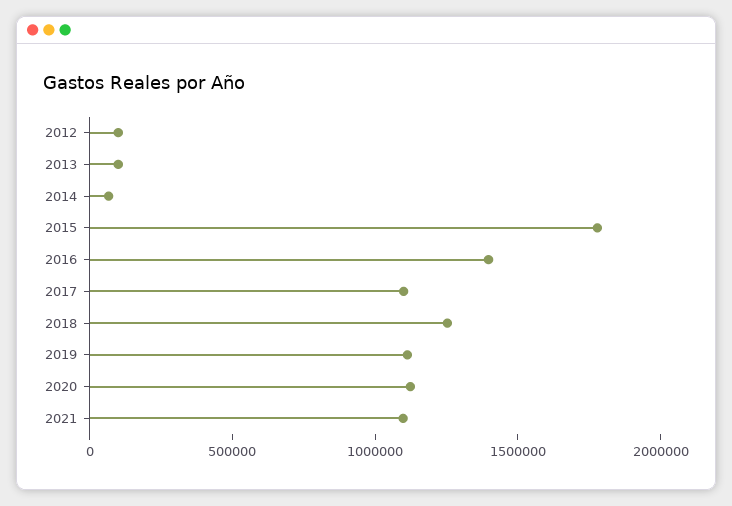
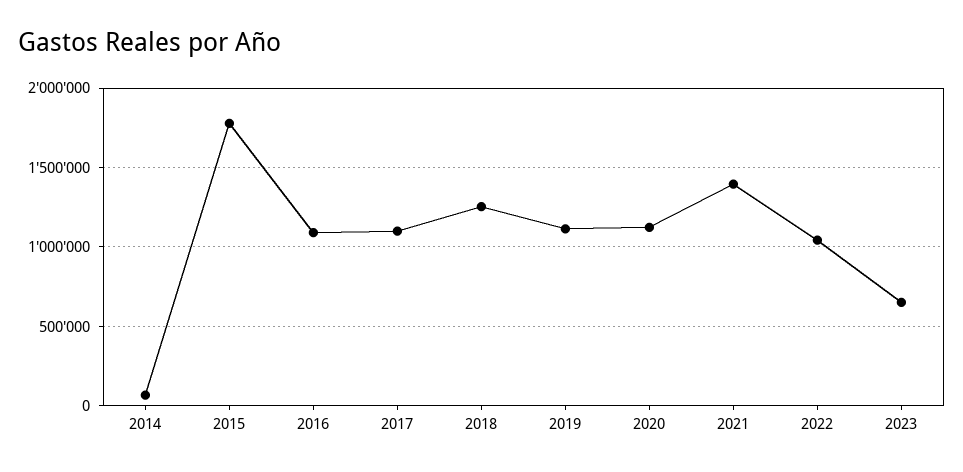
2012: 100000 -> none
2013: 100000 -> none
2016: 1400000 -> 1100000
2021: 1100000 -> 1400000
2022: none -> 1050000
2023: none -> 650000

